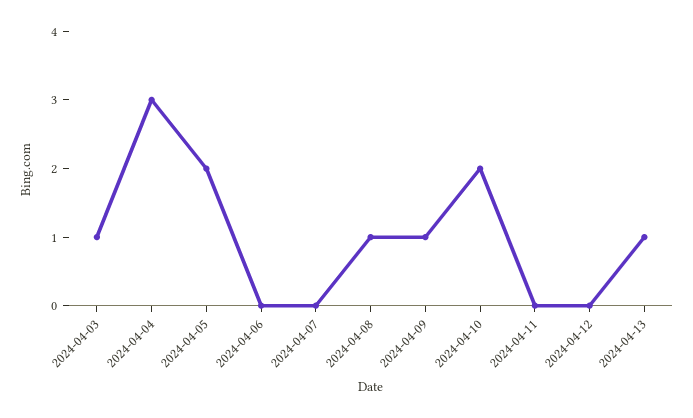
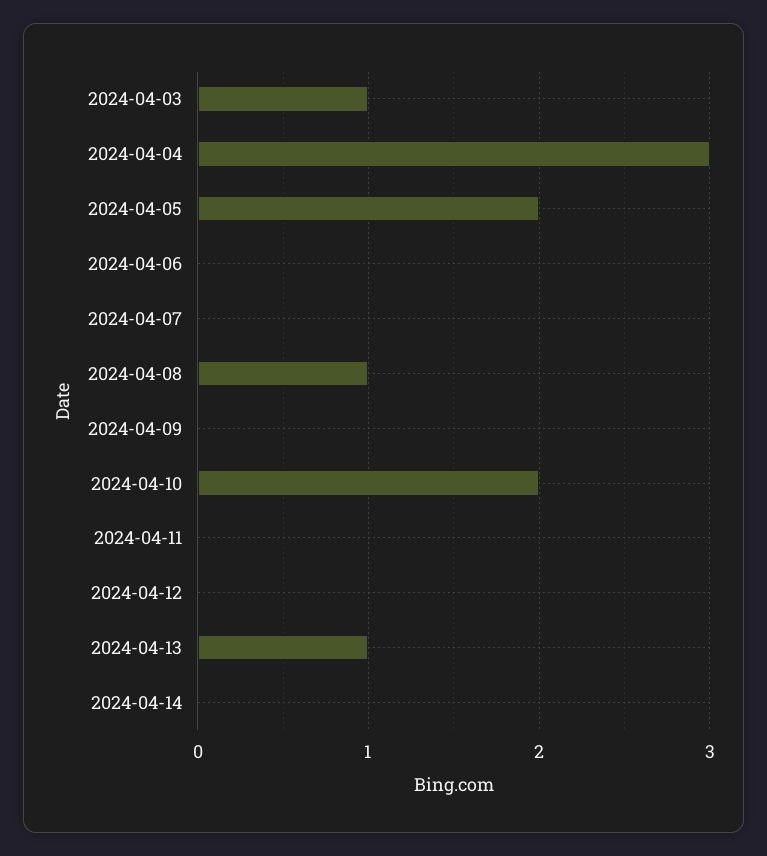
2024-04-09: 1 -> 0
2024-04-14: none -> 0

